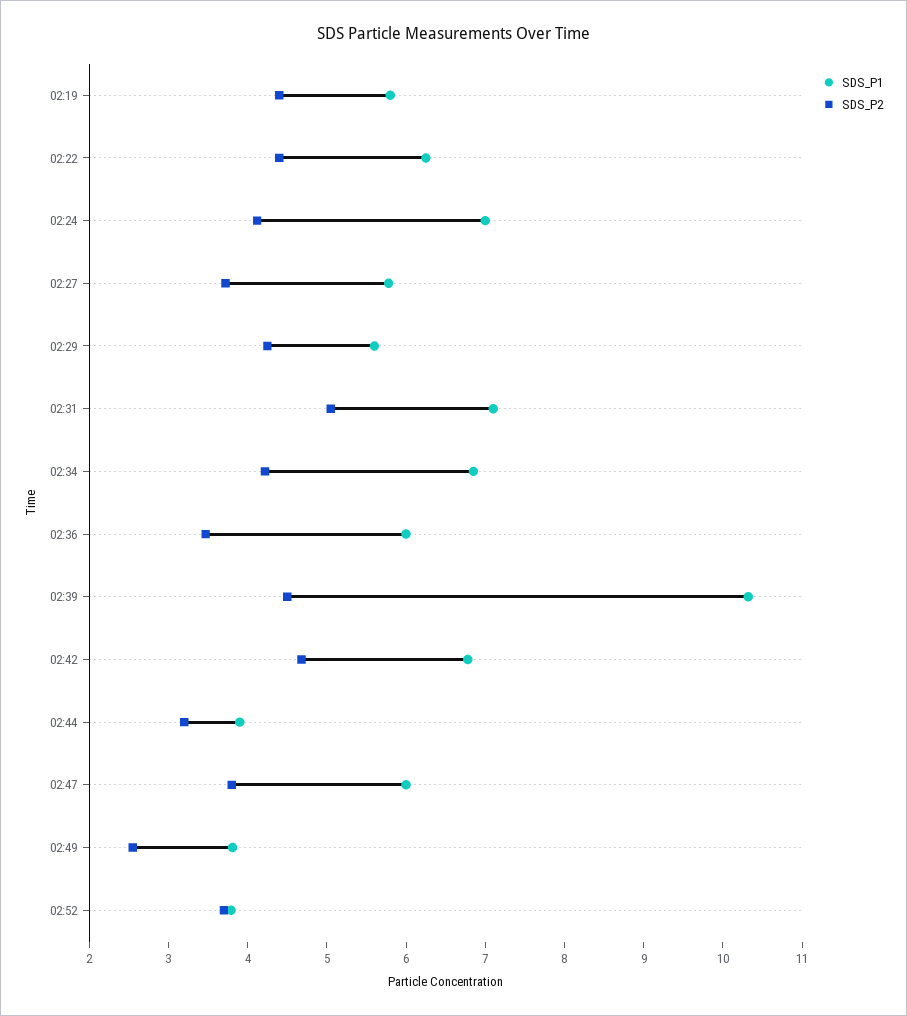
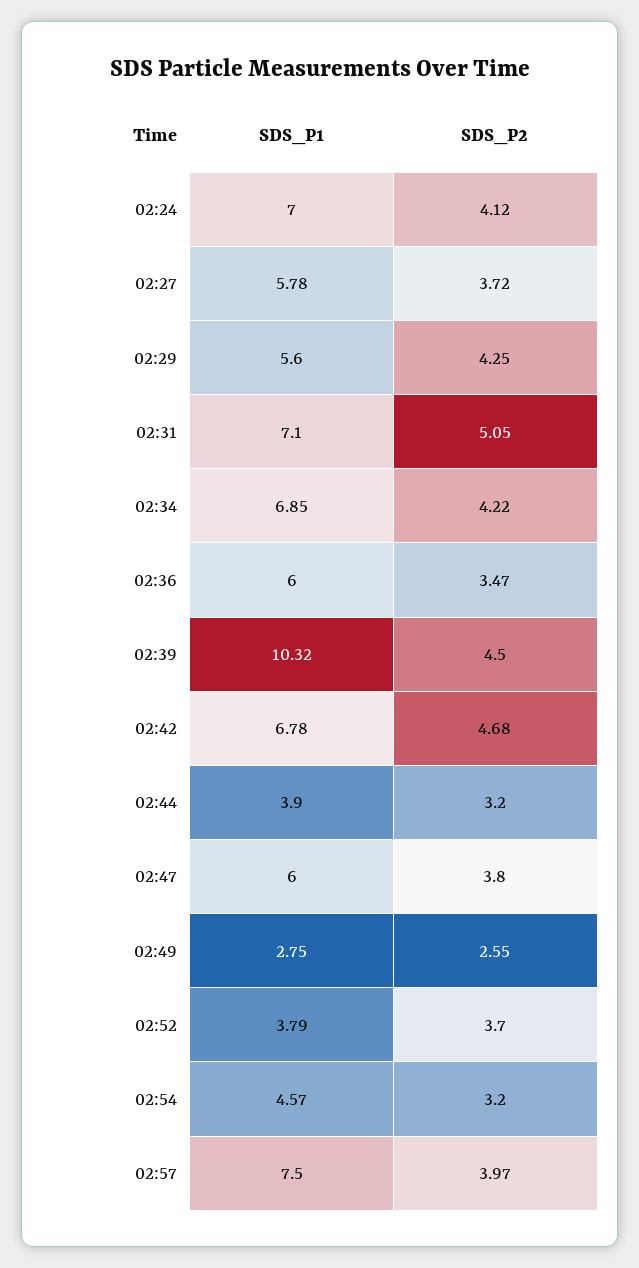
SDS_P1, 02:19: 5.8 -> none
SDS_P2, 02:19: 4.4 -> none
SDS_P1, 02:22: 6.2 -> none
SDS_P2, 02:22: 4.4 -> none
SDS_P1, 02:49: 3.8 -> 2.75
SDS_P1, 02:54: none -> 4.57
SDS_P2, 02:54: none -> 3.2
SDS_P1, 02:57: none -> 7.5
SDS_P2, 02:57: none -> 3.97

